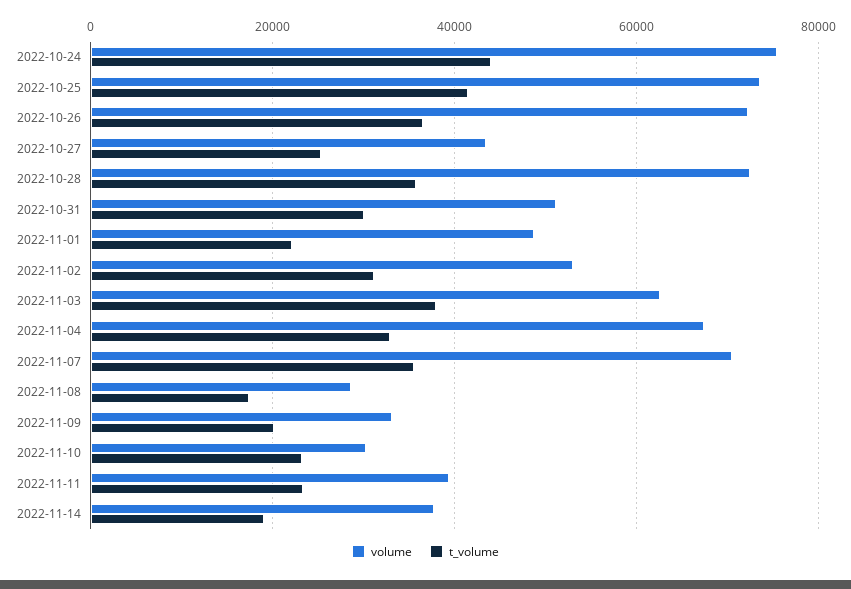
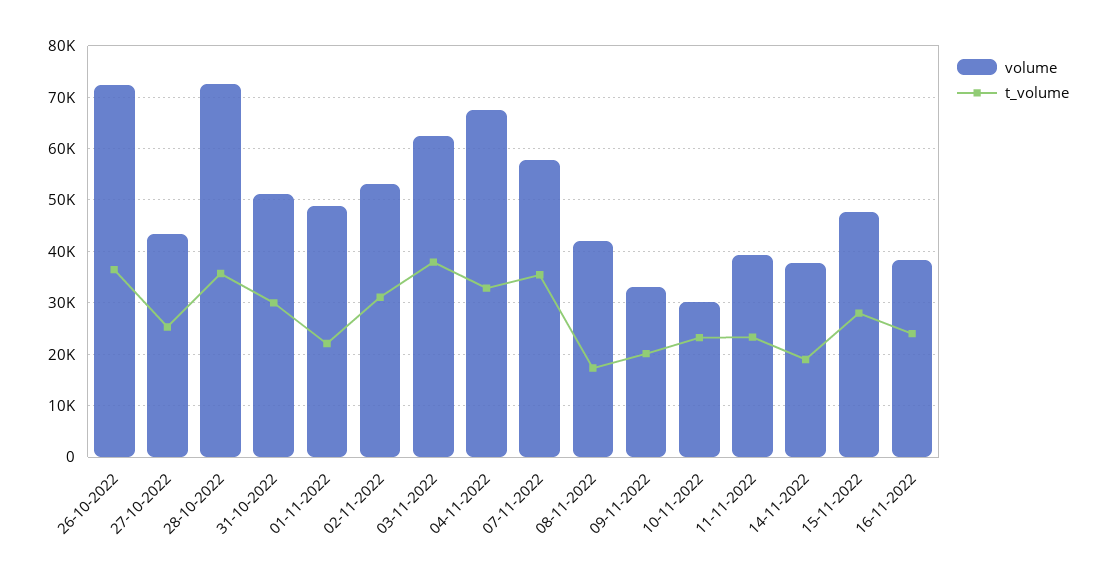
volume, 2022-10-24: 76000 -> none
t_volume, 2022-10-24: 44000 -> none
volume, 2022-10-25: 74000 -> none
t_volume, 2022-10-25: 42000 -> none
volume, 2022-11-07: 70000 -> 58000
volume, 2022-11-08: 28000 -> 42000
volume, 15-11-2022: none -> 48000
t_volume, 15-11-2022: none -> 28000
volume, 16-11-2022: none -> 38000
t_volume, 16-11-2022: none -> 24000

